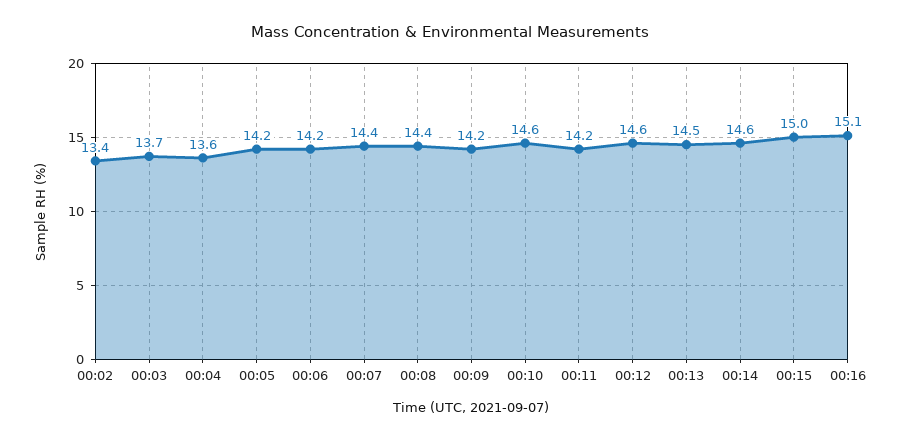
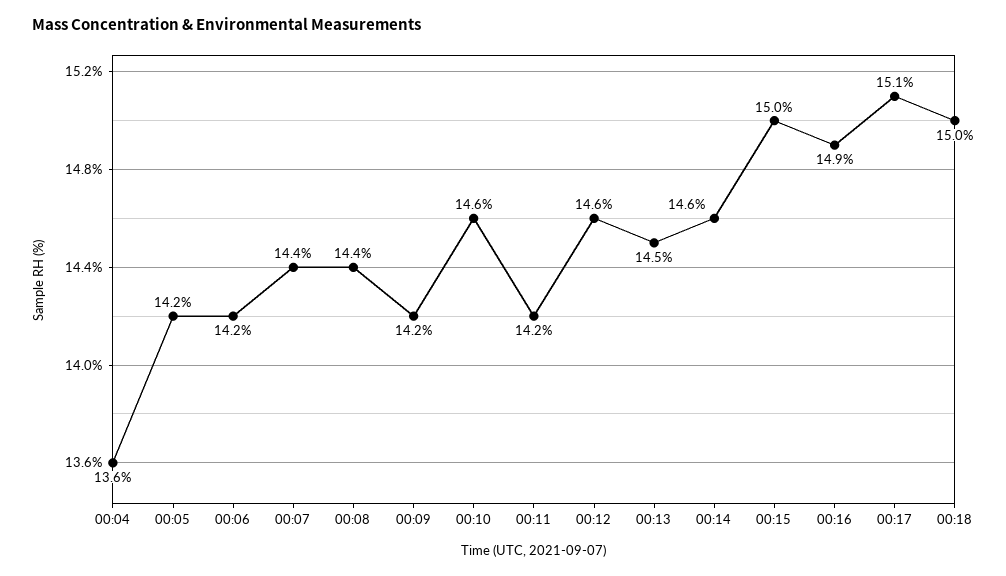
00:02: 13.4 -> none
00:03: 13.7 -> none
00:16: 15.1 -> 14.9
00:17: none -> 15.1
00:18: none -> 15

